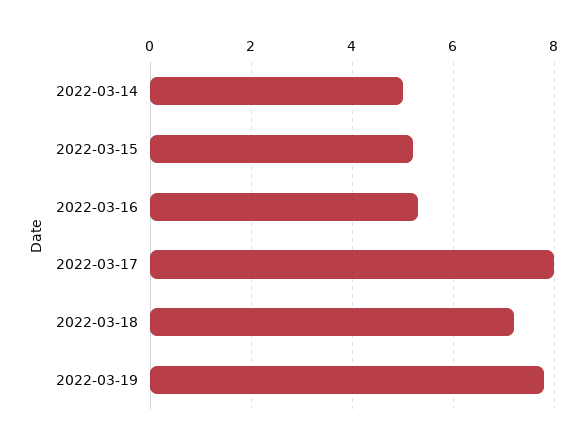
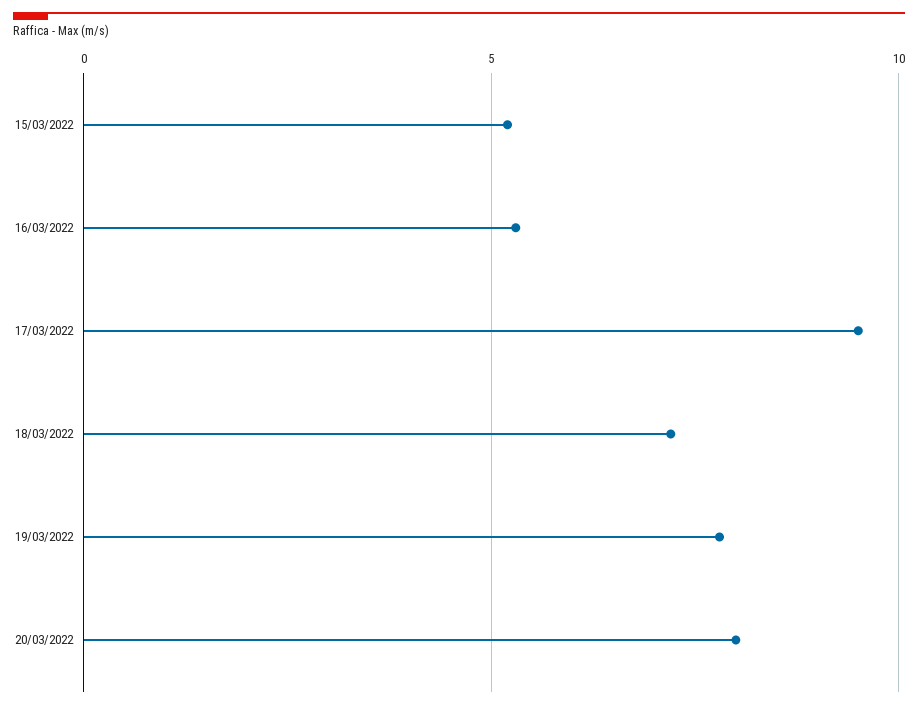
2022-03-14: 5 -> none
2022-03-17: 8 -> 9.5
20/03/2022: none -> 8

